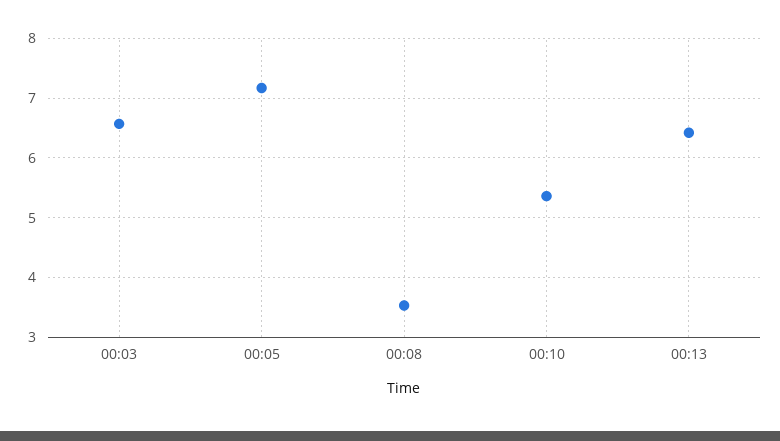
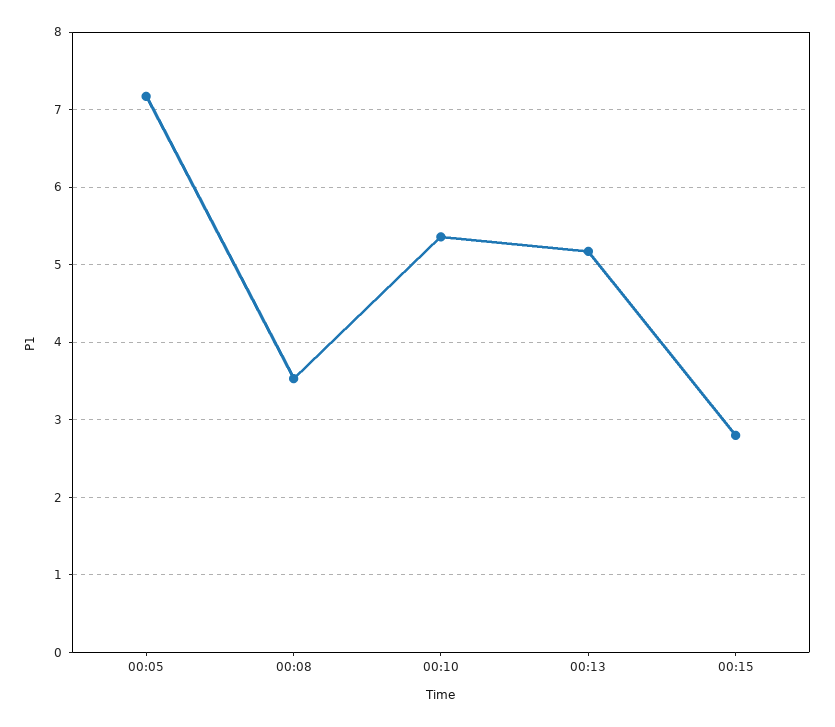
00:03: 6.6 -> none
00:13: 6.4 -> 5.2
00:15: none -> 2.8

